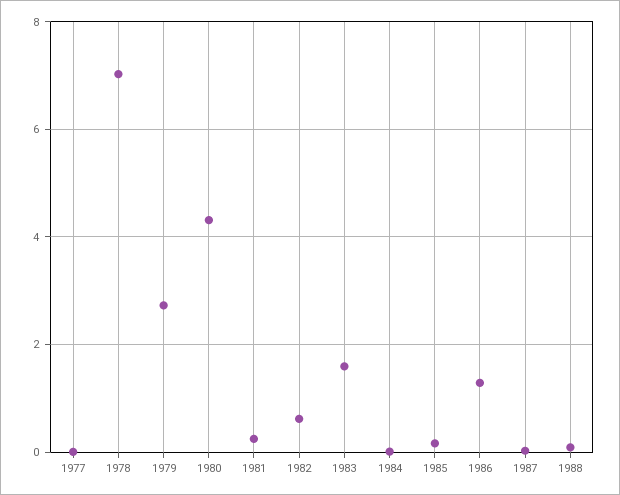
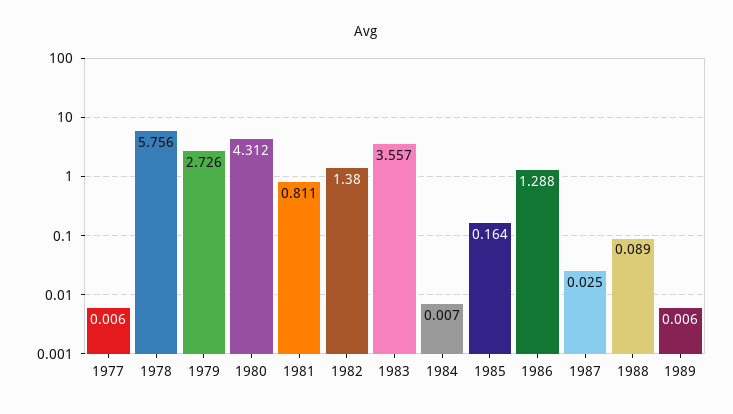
1978: 7 -> 5.756
1981: 0.2 -> 0.811
1982: 0.6 -> 1.38
1983: 1.6 -> 3.557
1989: none -> 0.006

